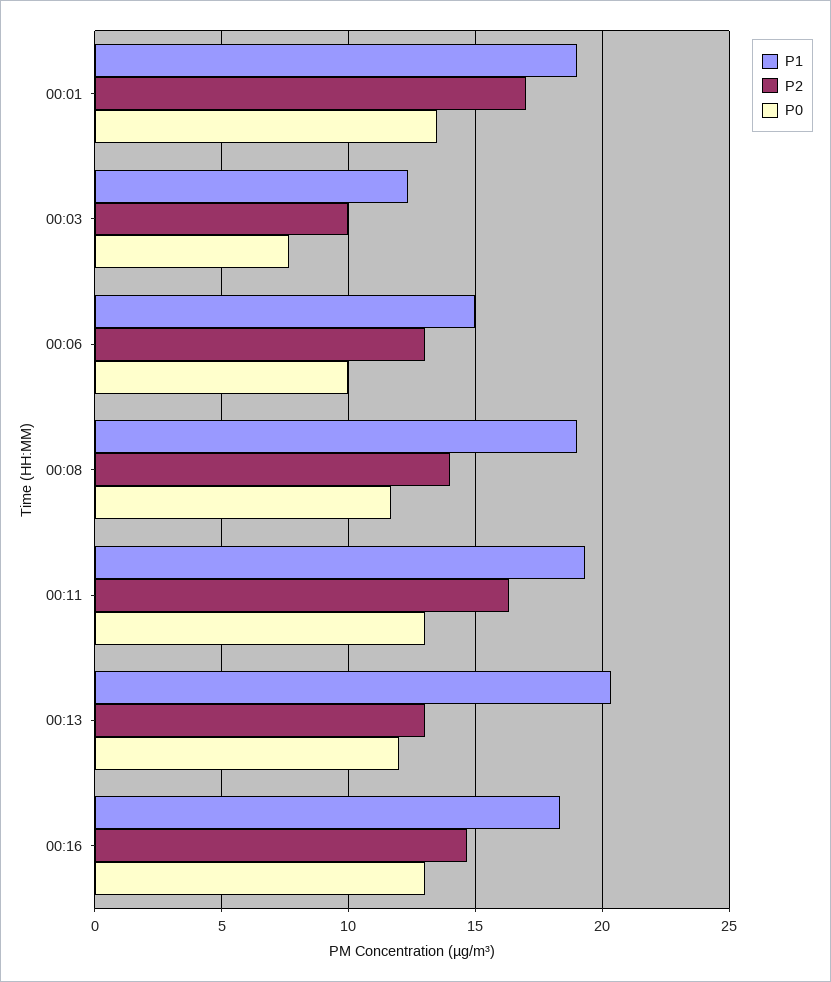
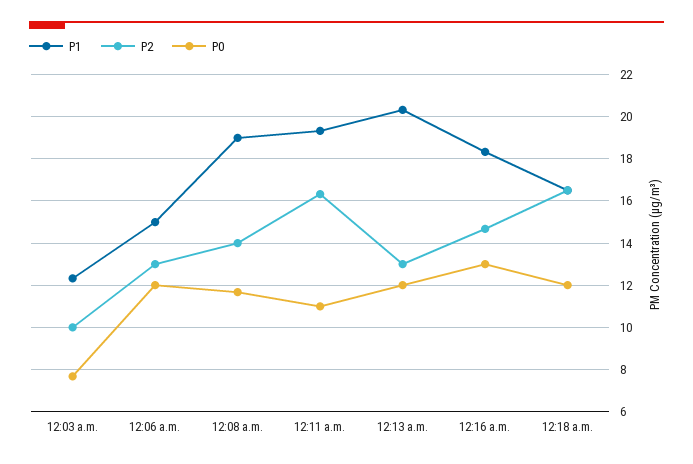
P1, 00:01: 19 -> none
P2, 00:01: 17 -> none
P0, 00:01: 13.5 -> none
P0, 00:06: 10 -> 12
P0, 00:11: 13 -> 11
P1, 12:18 a.m.: none -> 16.5
P2, 12:18 a.m.: none -> 16.5
P0, 12:18 a.m.: none -> 12

